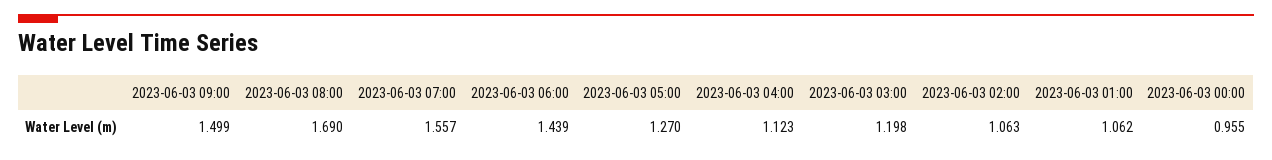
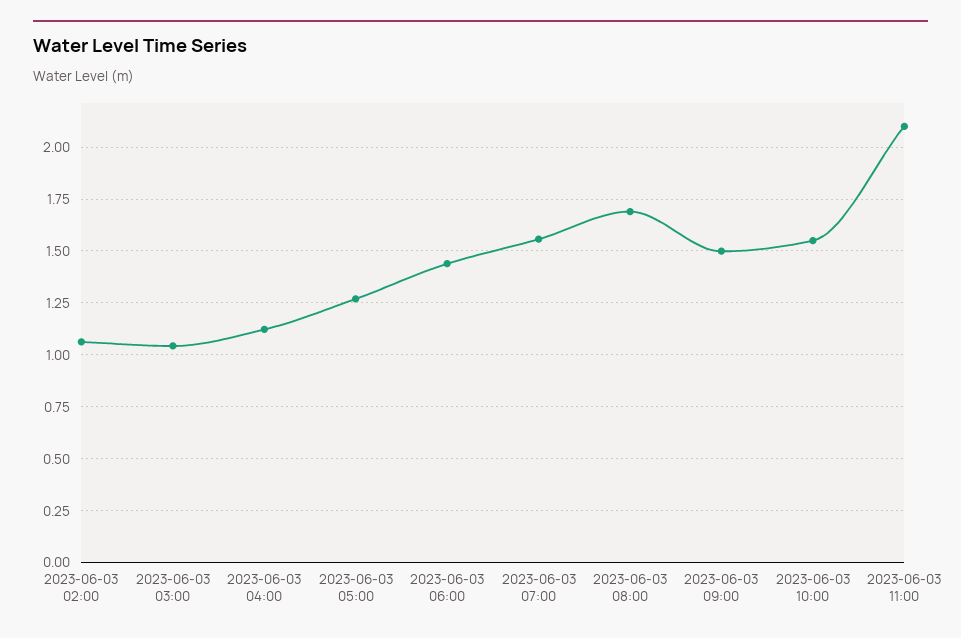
2023-06-03 03:00: 1.198 -> 1.05
2023-06-03 01:00: 1.062 -> none
2023-06-03 00:00: 0.955 -> none
2023-06-03 10:00: none -> 1.55
2023-06-03 11:00: none -> 2.1

